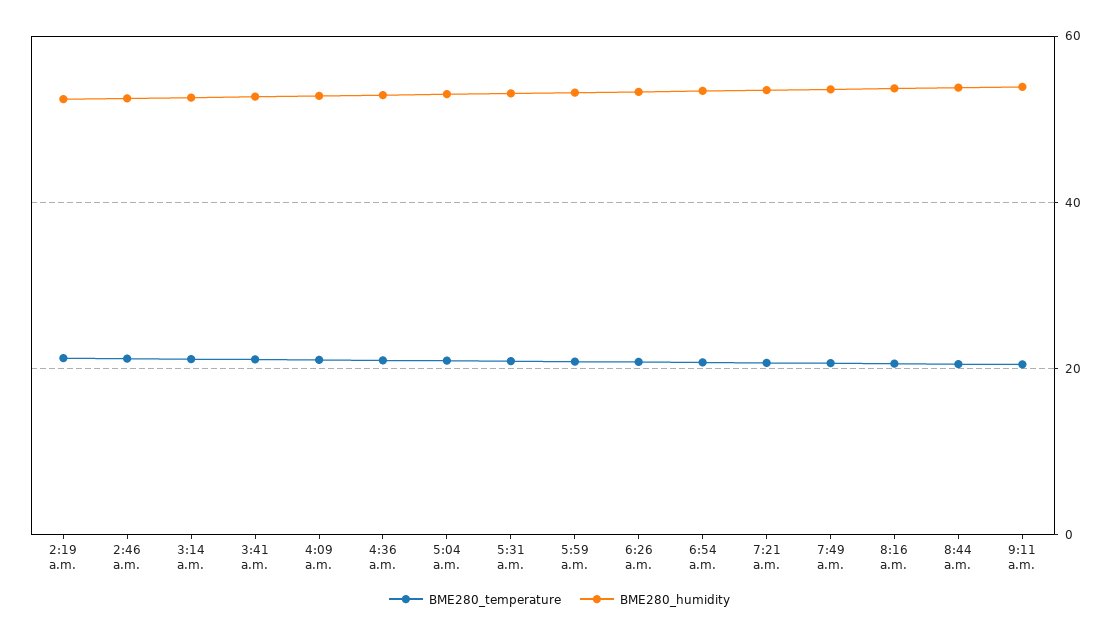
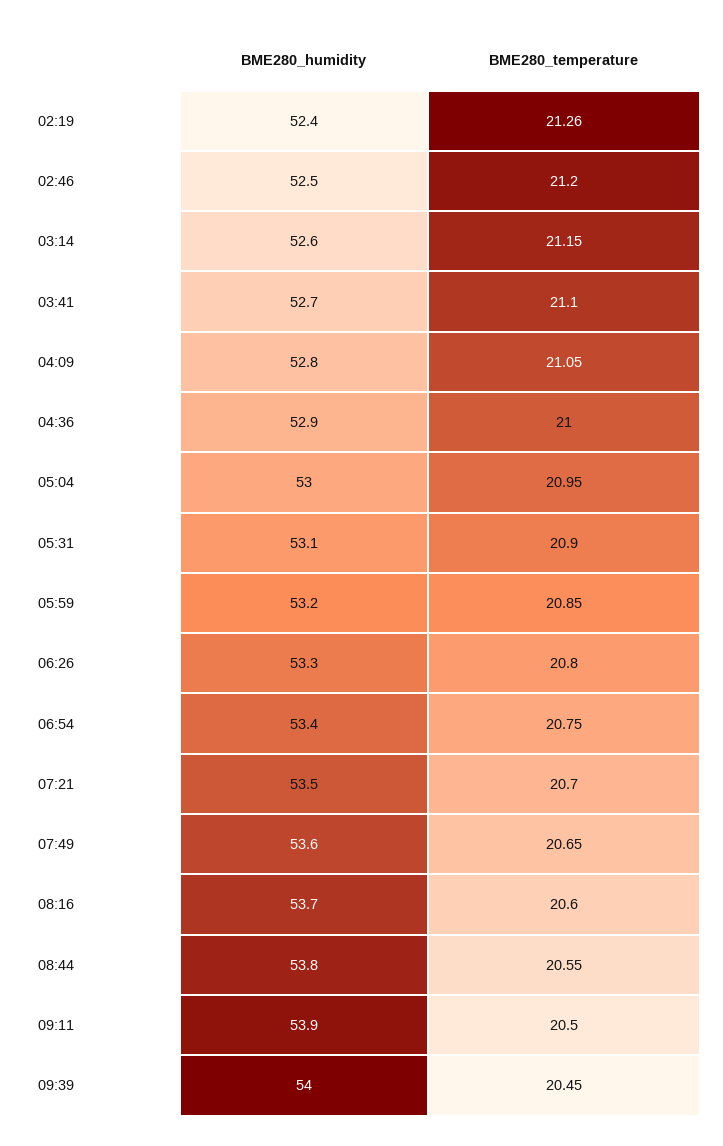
BME280_humidity, 09:39: none -> 54
BME280_temperature, 09:39: none -> 20.45

